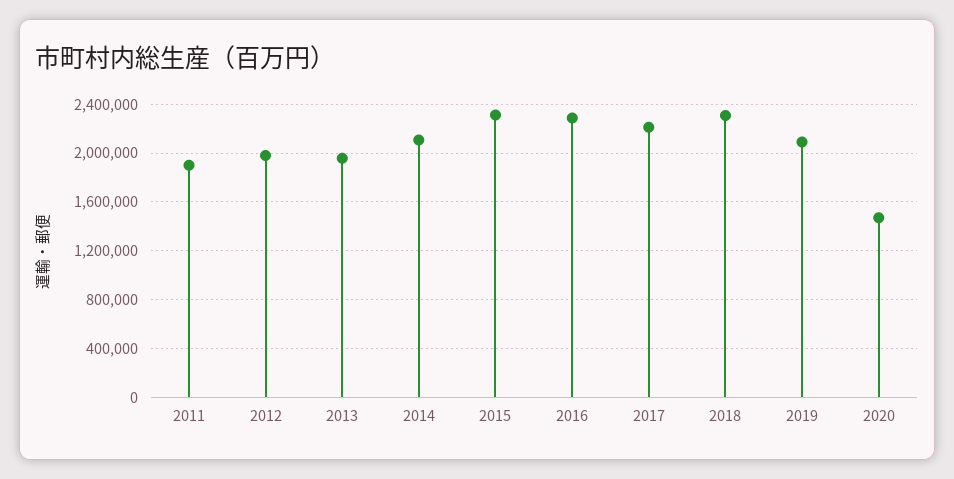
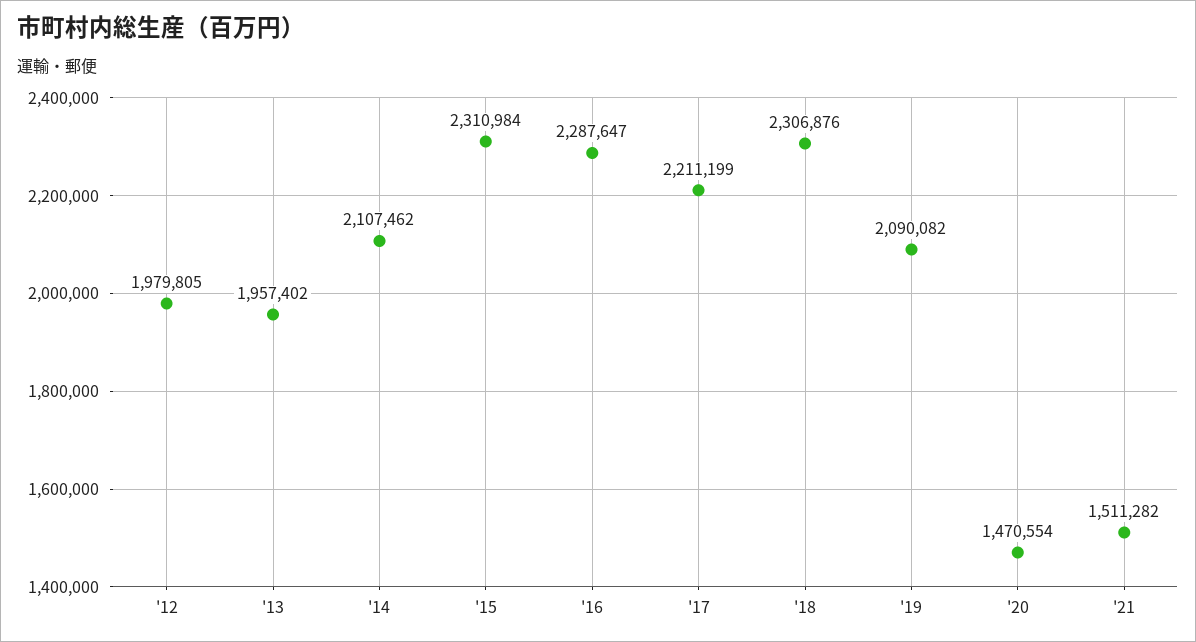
2011: 1900000 -> none
'21: none -> 1511282

